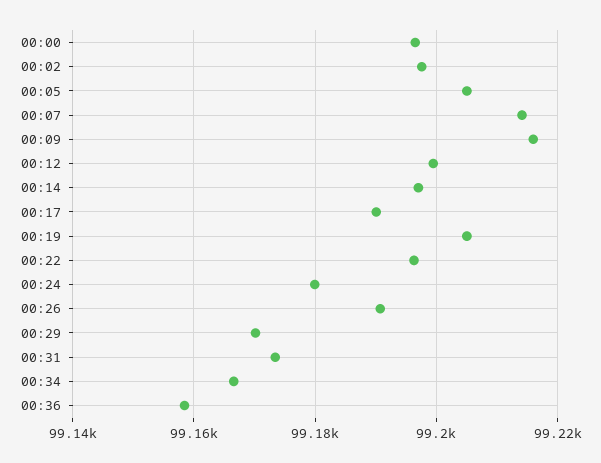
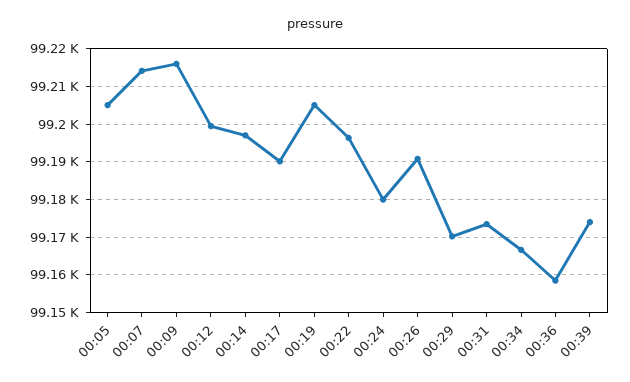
00:00: 99196 -> none
00:02: 99198 -> none
00:39: none -> 99174

